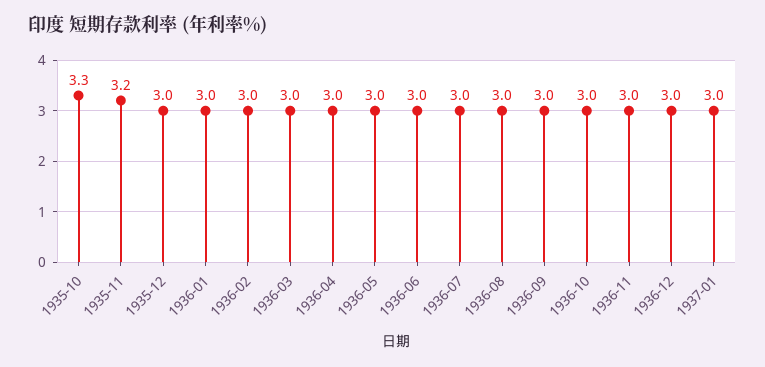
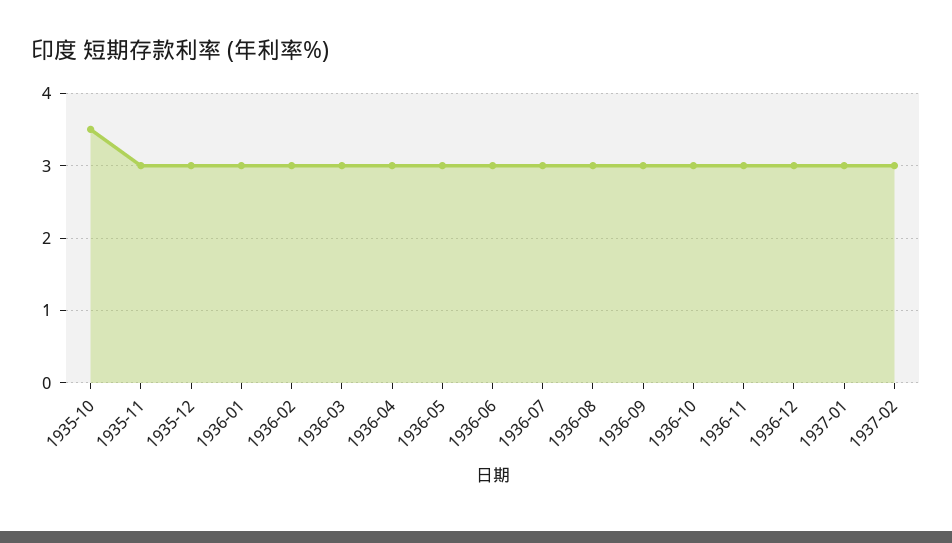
1935-10: 3.3 -> 3.5
1935-11: 3.2 -> 3
1937-02: none -> 3

